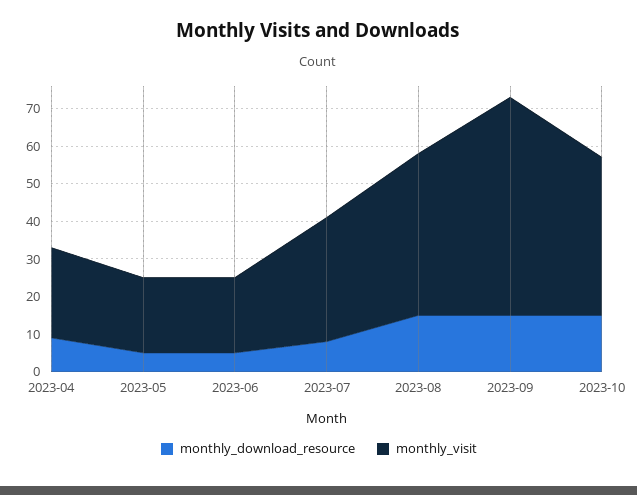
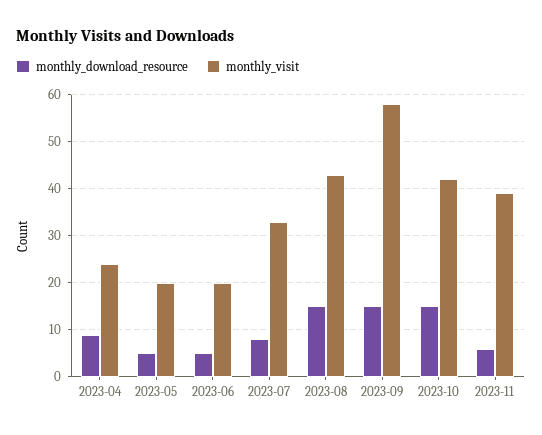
monthly_download_resource, 2023-11: none -> 5
monthly_visit, 2023-11: none -> 40

